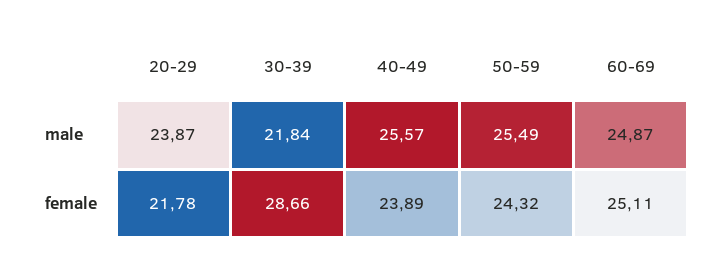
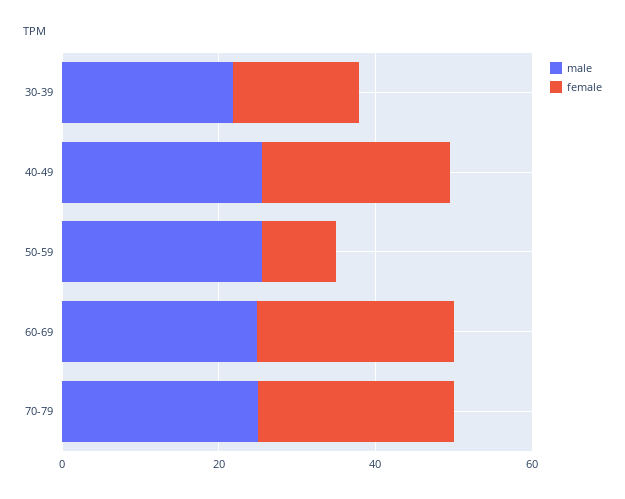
male, 20-29: 23.87 -> none
female, 20-29: 21.78 -> none
female, 30-39: 28.66 -> 15
female, 50-59: 24.32 -> 10
male, 70-79: none -> 25
female, 70-79: none -> 25

